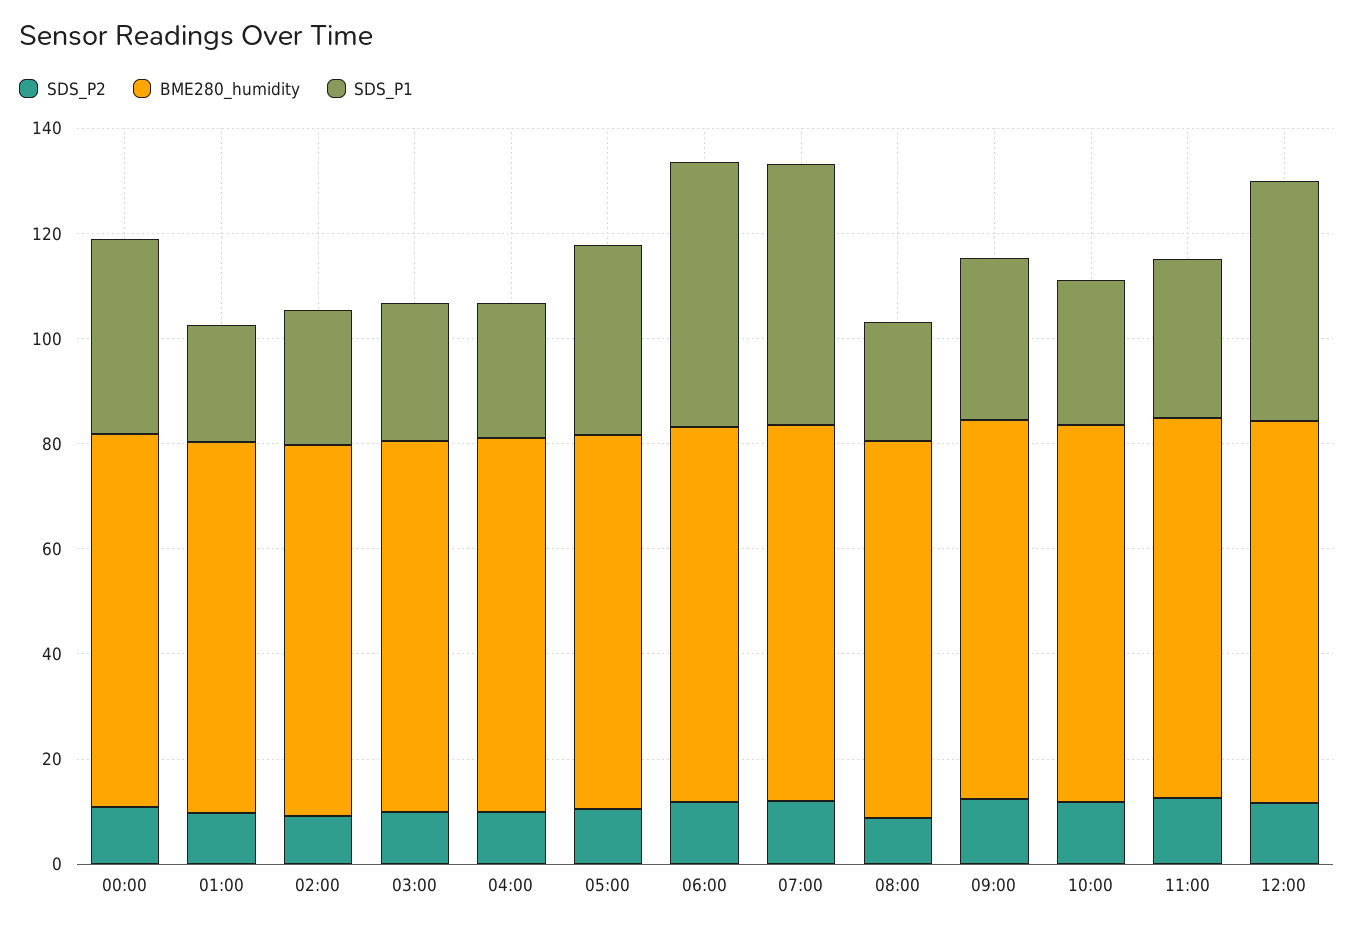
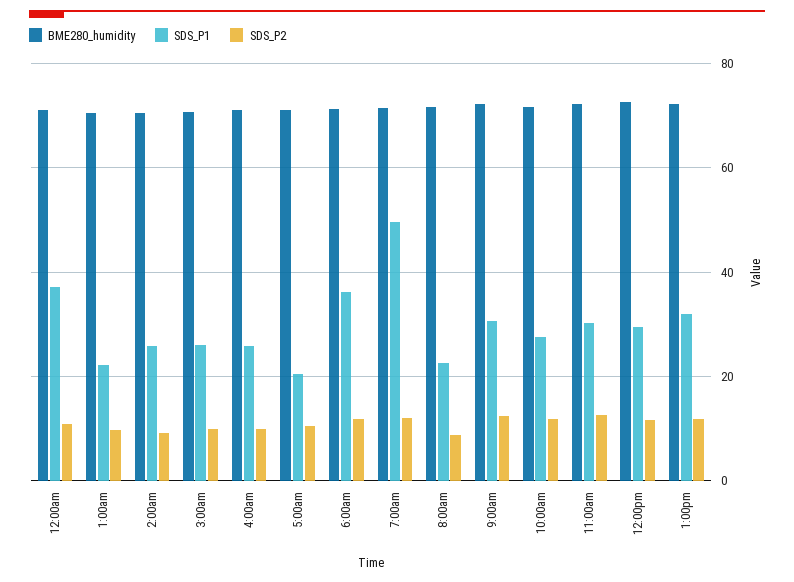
SDS_P1, 05:00: 35 -> 20
SDS_P1, 06:00: 50 -> 36
SDS_P1, 12:00: 45 -> 30
BME280_humidity, 1:00pm: none -> 72
SDS_P1, 1:00pm: none -> 32
SDS_P2, 1:00pm: none -> 12

